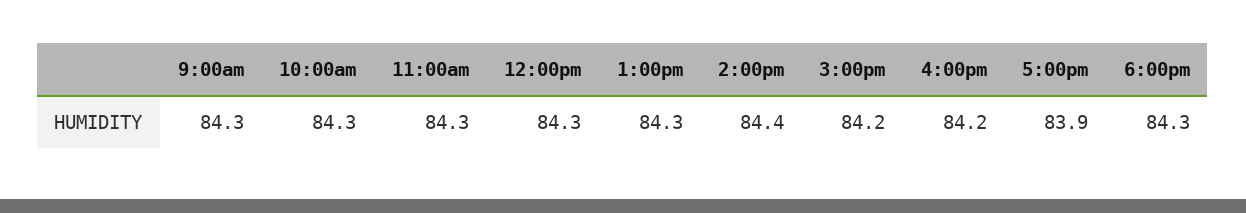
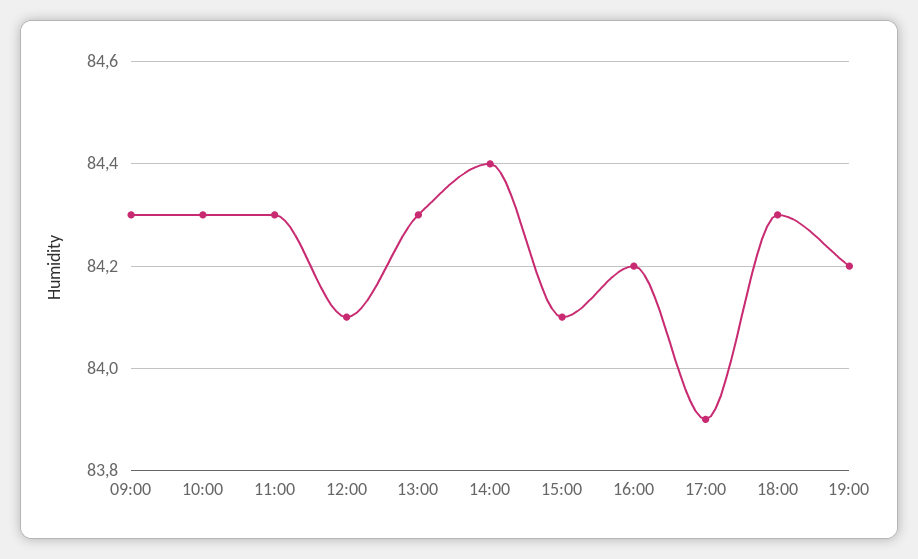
12:00pm: 84.3 -> 84.1
3:00pm: 84.2 -> 84.1
19:00: none -> 84.2

